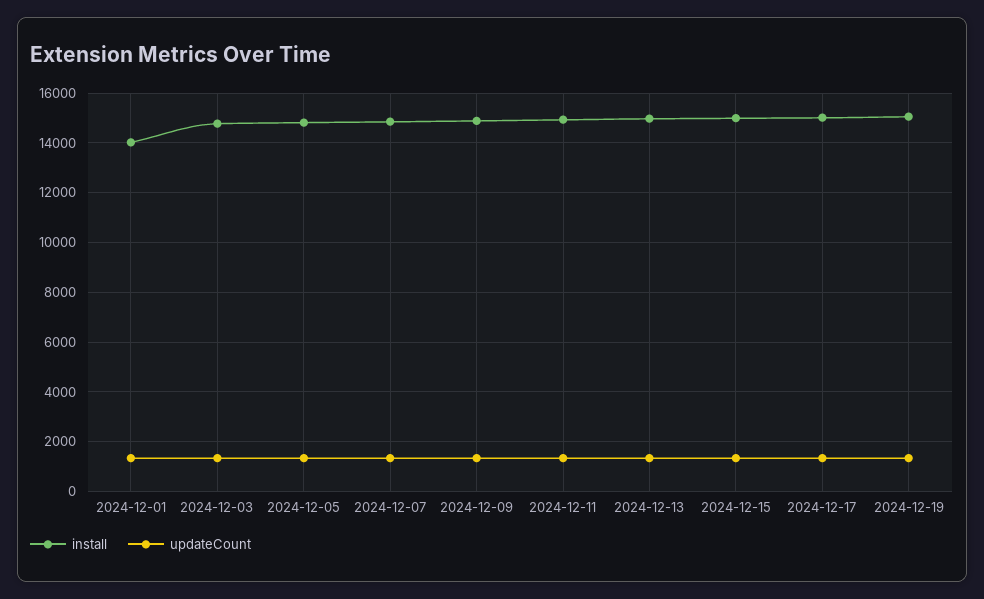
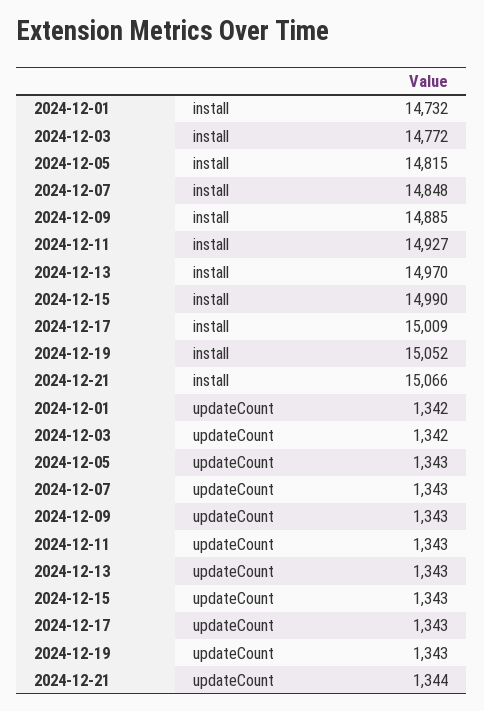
install, 2024-12-01: 14000 -> 14732
install, 2024-12-21: none -> 15066
updateCount, 2024-12-21: none -> 1344

